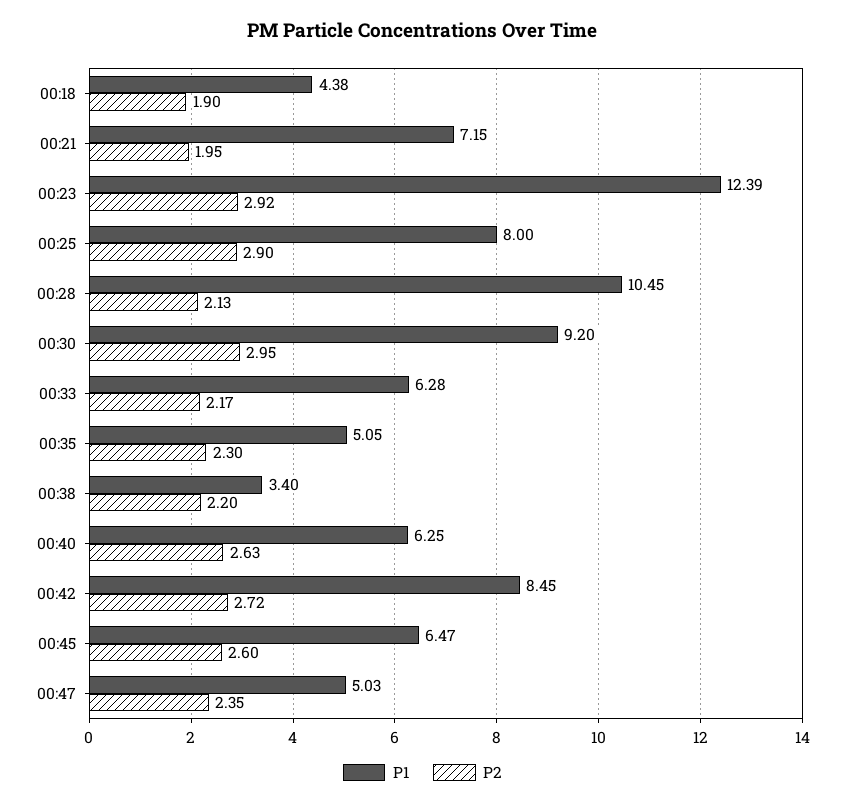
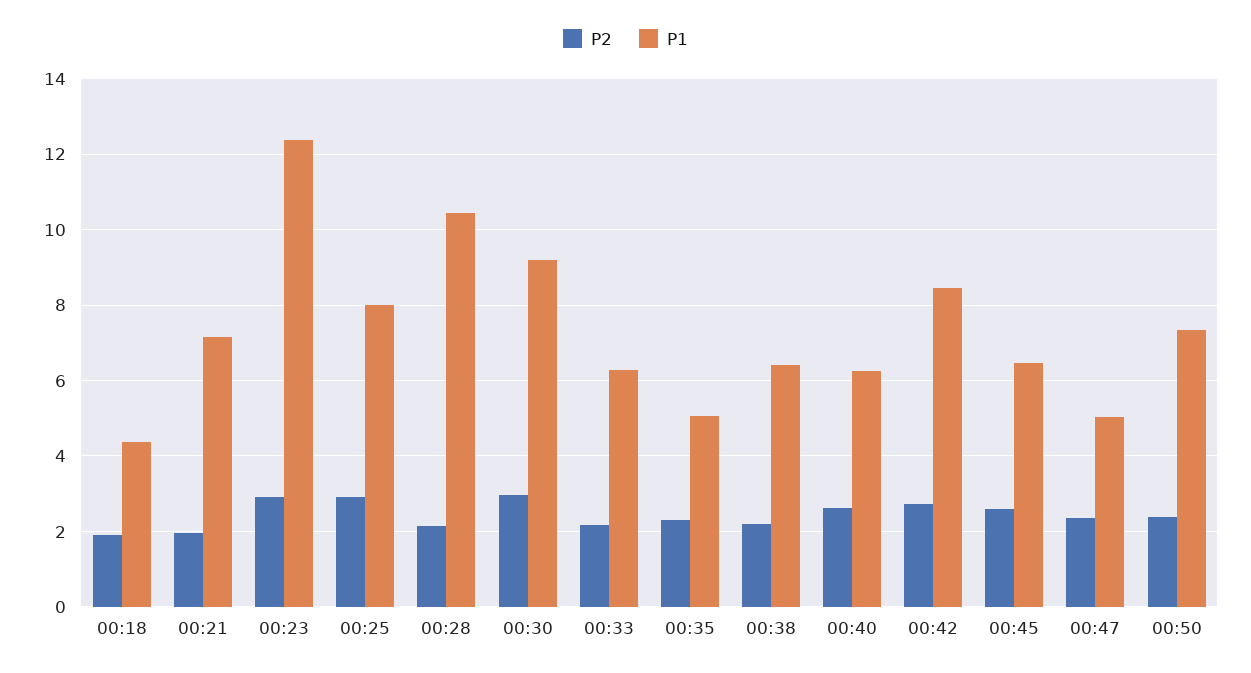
P1, 00:38: 3.4 -> 6.4
P2, 00:50: none -> 2.4
P1, 00:50: none -> 7.4

